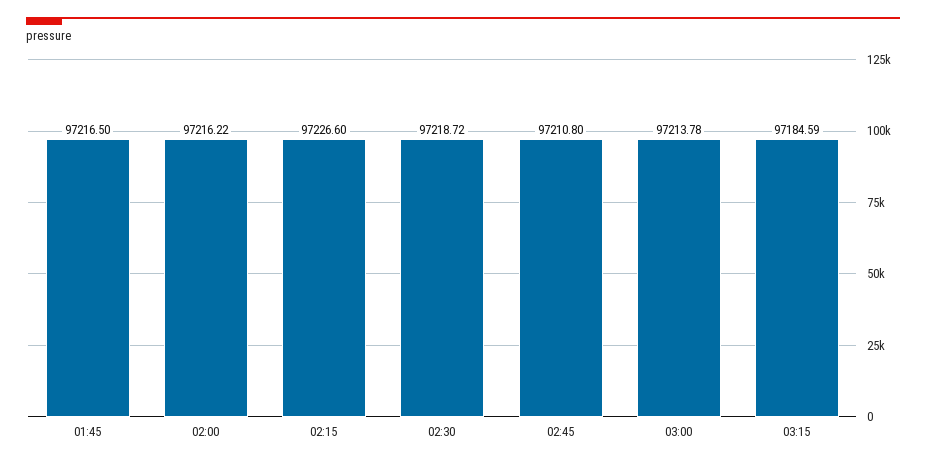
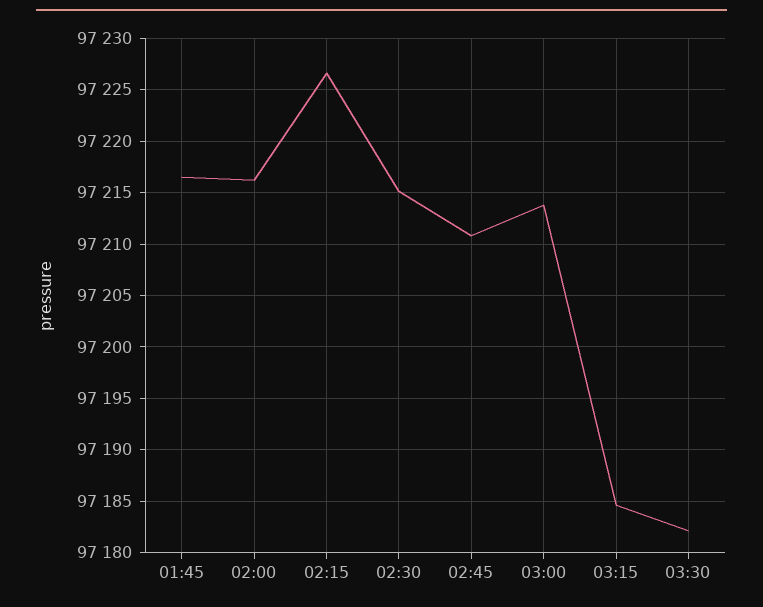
02:30: 97218.72 -> 97215
03:30: none -> 97182

